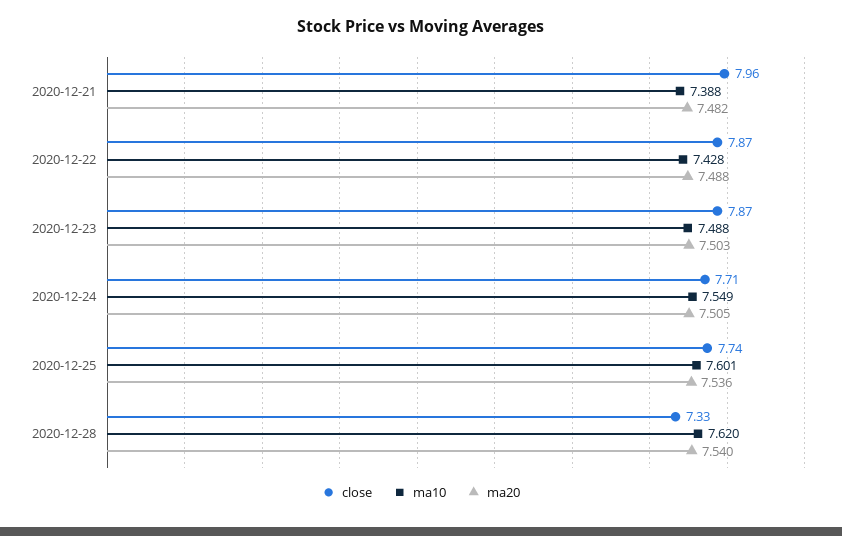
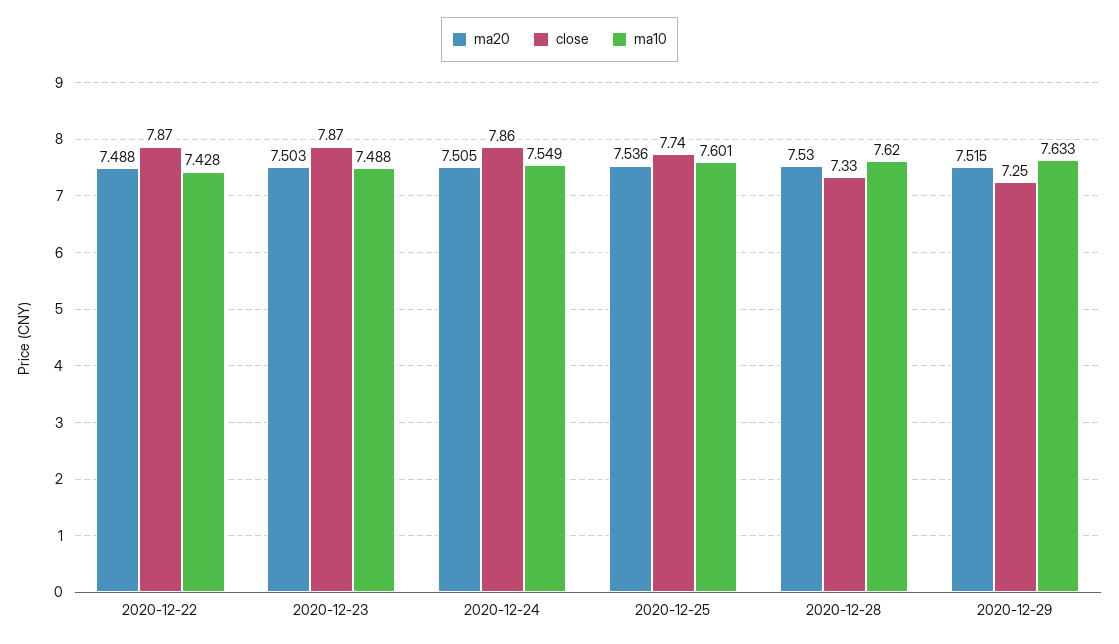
close, 2020-12-21: 7.96 -> none
ma10, 2020-12-21: 7.388 -> none
ma20, 2020-12-21: 7.482 -> none
close, 2020-12-24: 7.71 -> 7.86
ma20, 2020-12-28: 7.54 -> 7.53
ma20, 2020-12-29: none -> 7.515
close, 2020-12-29: none -> 7.25
ma10, 2020-12-29: none -> 7.633

